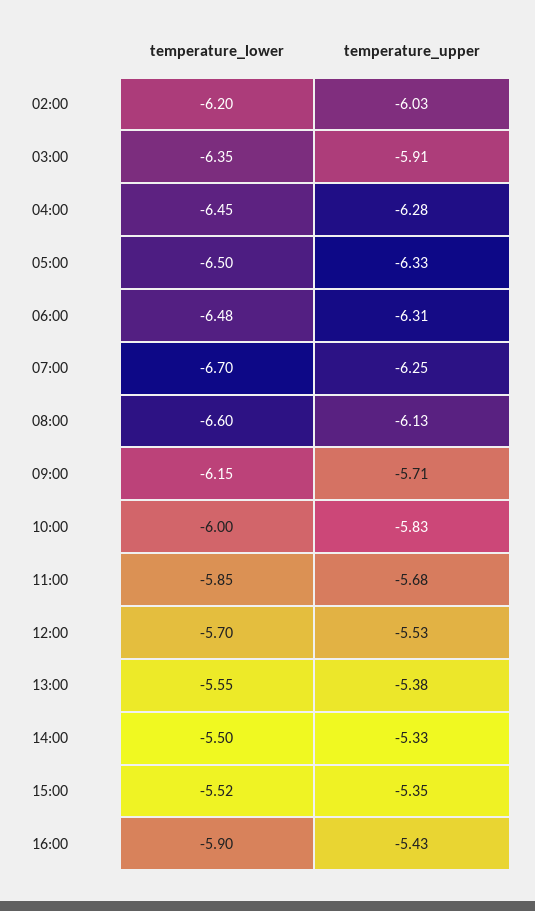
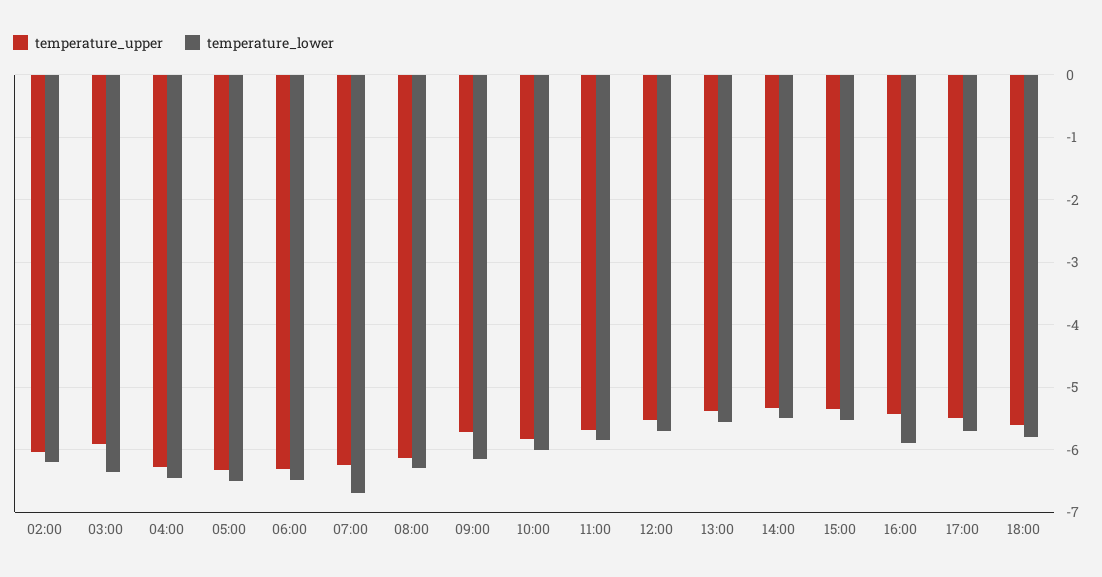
temperature_lower, 08:00: -6.6 -> -6.3
temperature_upper, 17:00: none -> -5.5
temperature_lower, 17:00: none -> -5.7
temperature_upper, 18:00: none -> -5.6
temperature_lower, 18:00: none -> -5.8

